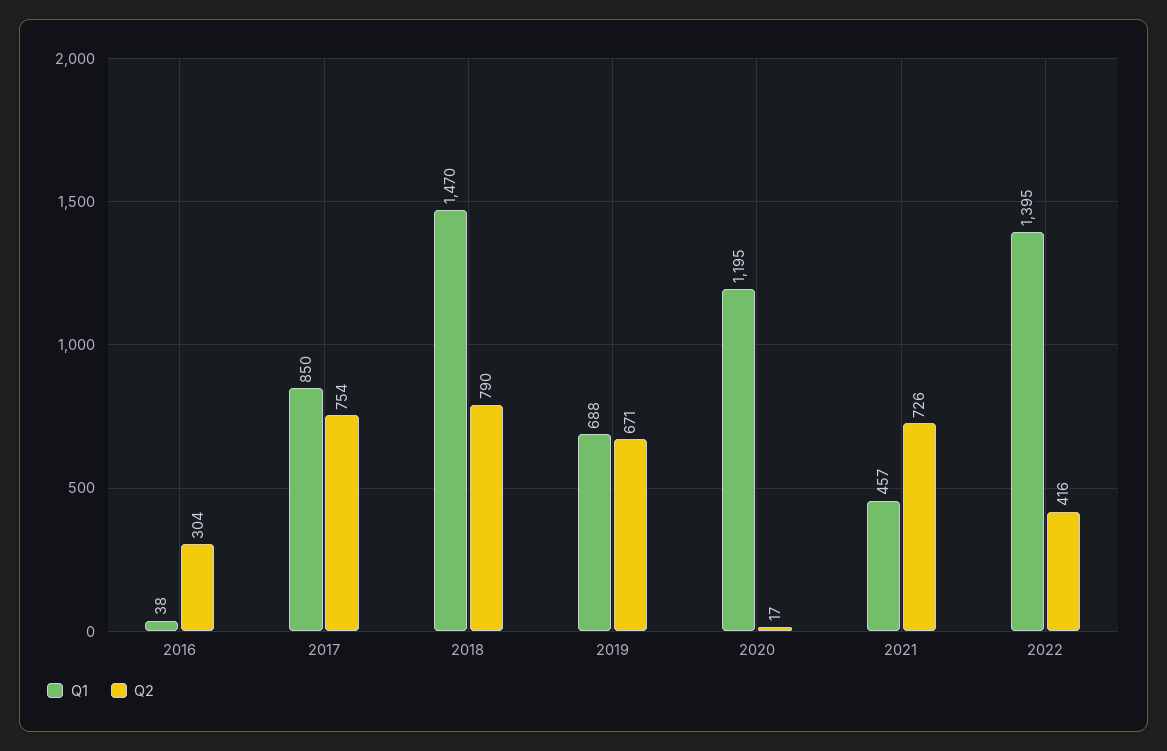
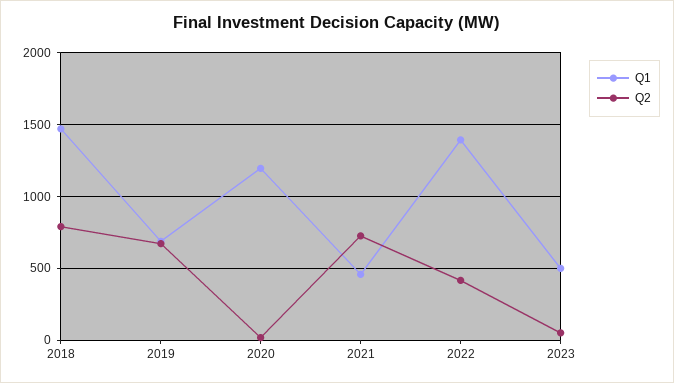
Q1, 2016: 38 -> none
Q2, 2016: 304 -> none
Q1, 2017: 850 -> none
Q2, 2017: 754 -> none
Q1, 2023: none -> 500
Q2, 2023: none -> 50

